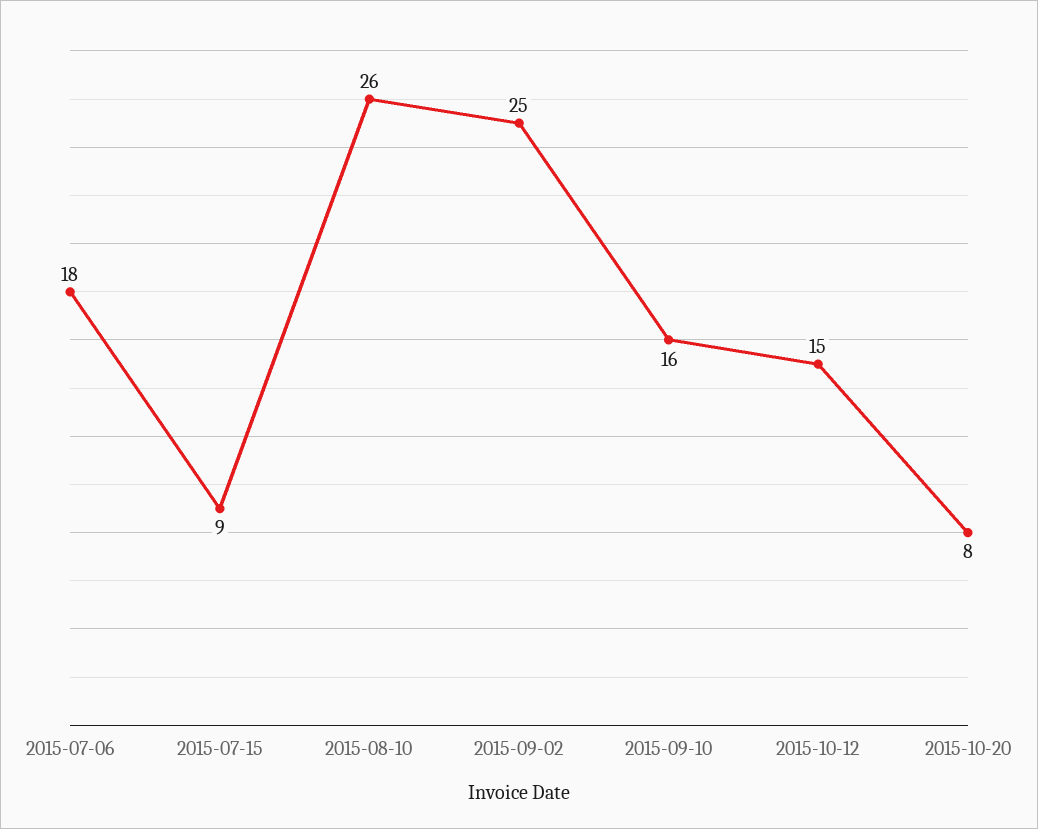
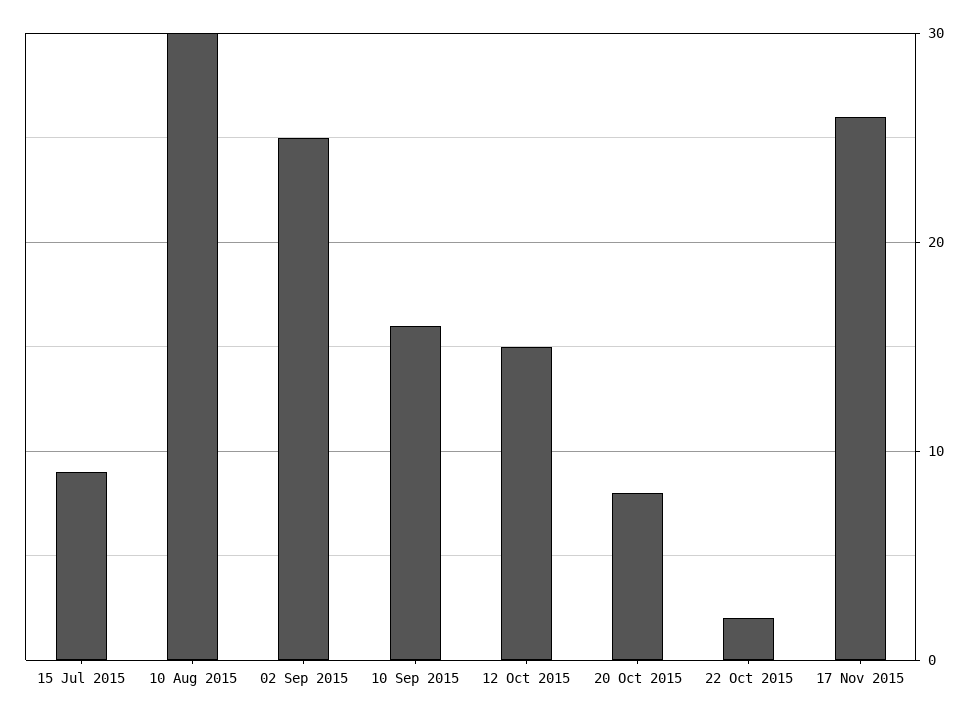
2015-07-06: 18 -> none
2015-08-10: 26 -> 30
22 Oct 2015: none -> 2
17 Nov 2015: none -> 26

